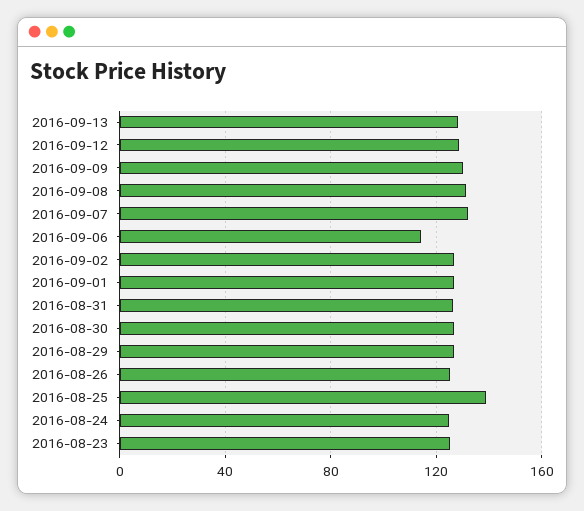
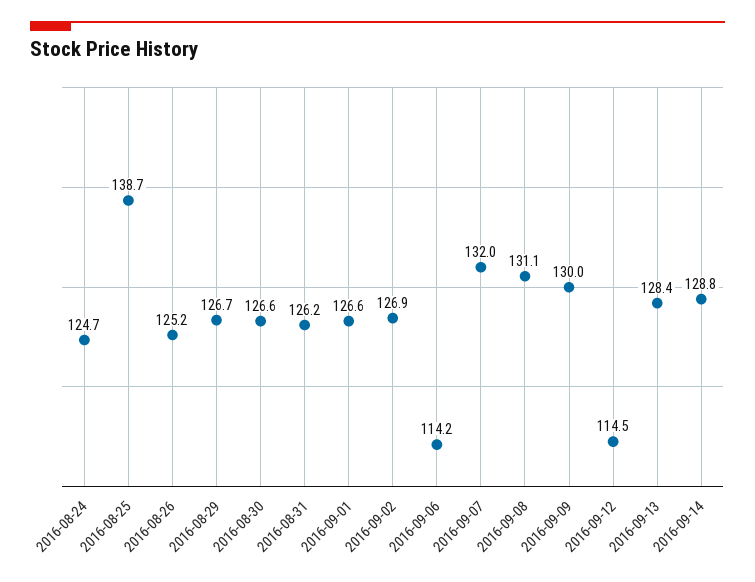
2016-09-12: 130 -> 114.5
2016-08-23: 125 -> none
2016-09-14: none -> 128.8

